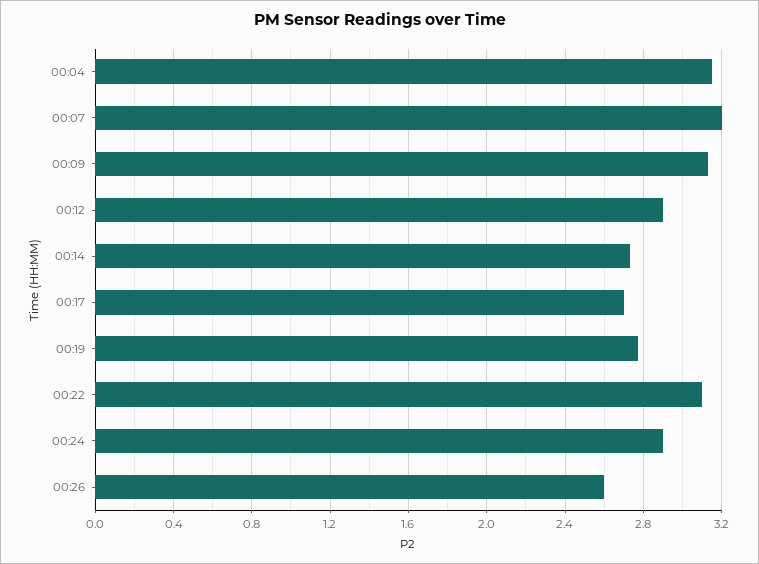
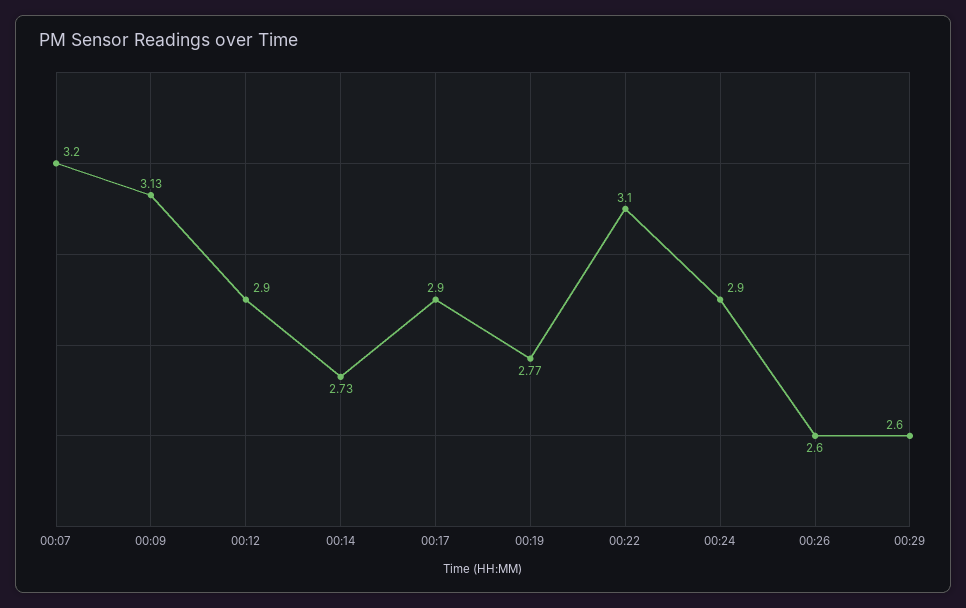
00:04: 3.15 -> none
00:17: 2.7 -> 2.9
00:29: none -> 2.6

